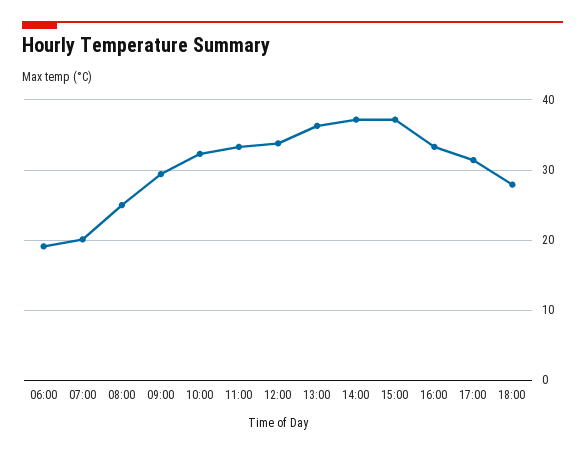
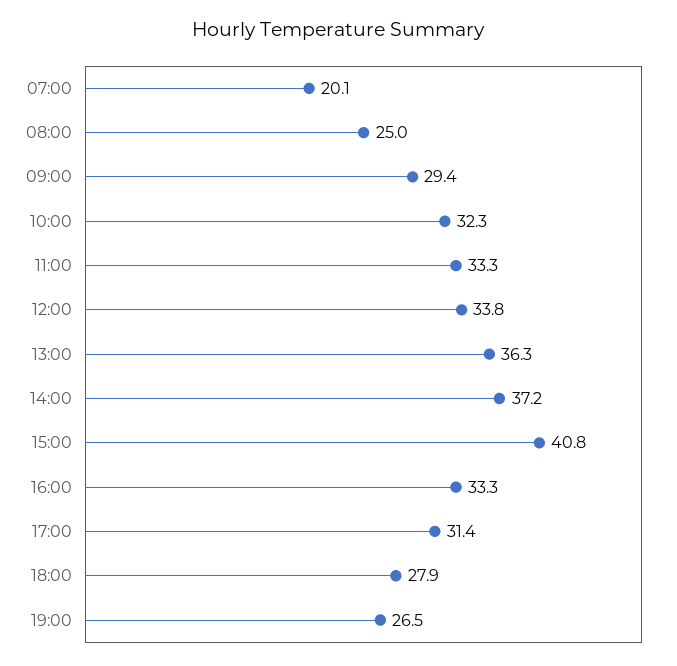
06:00: 19 -> none
15:00: 37 -> 40.8
19:00: none -> 26.5

